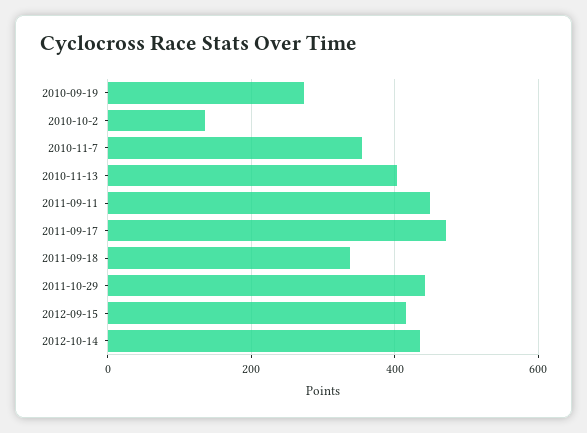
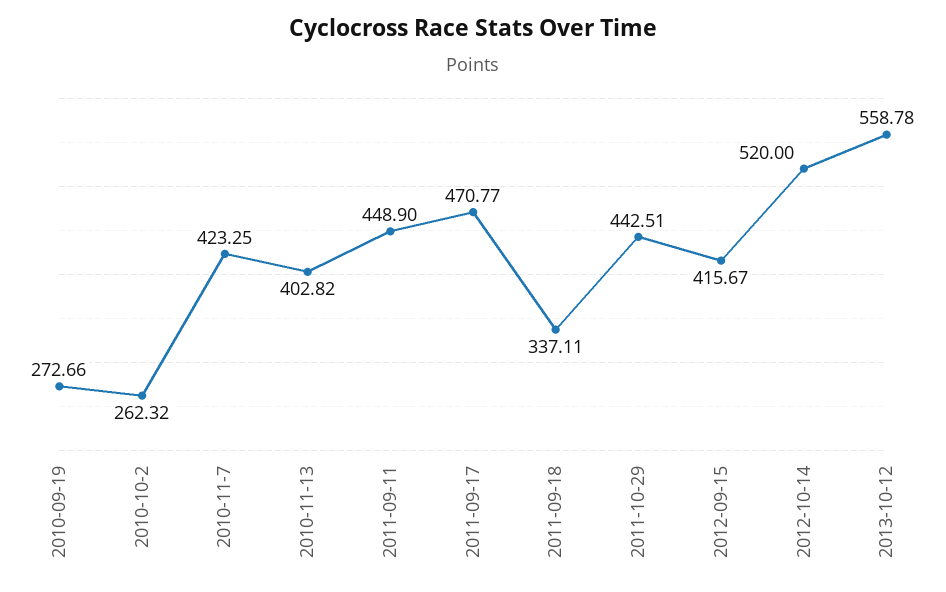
2010-10-2: 140 -> 262.32
2010-11-7: 360 -> 423.25
2012-10-14: 440 -> 520
2013-10-12: none -> 558.78

